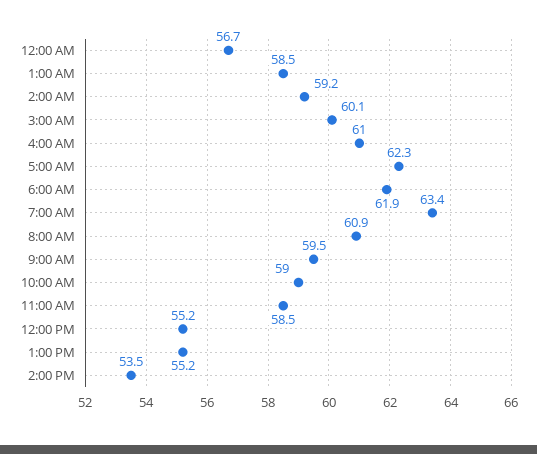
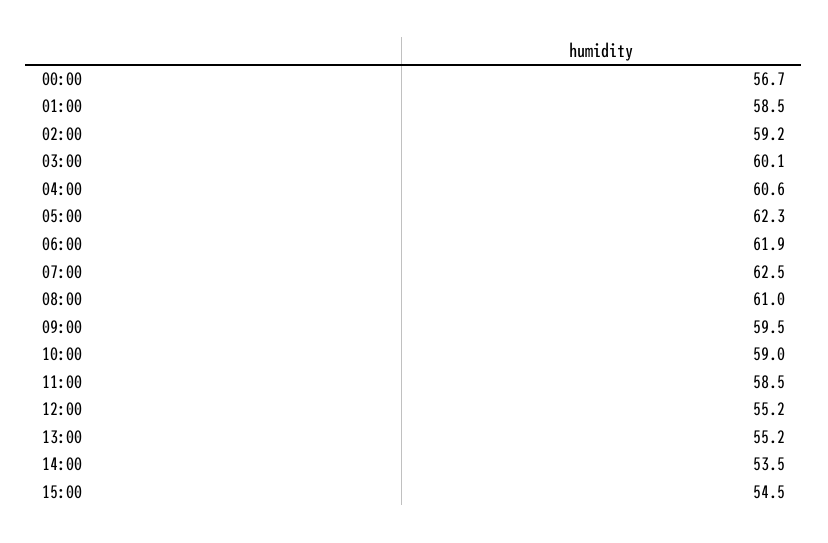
4:00 AM: 61 -> 60.6
7:00 AM: 63.4 -> 62.5
8:00 AM: 60.9 -> 61
15:00: none -> 54.5

